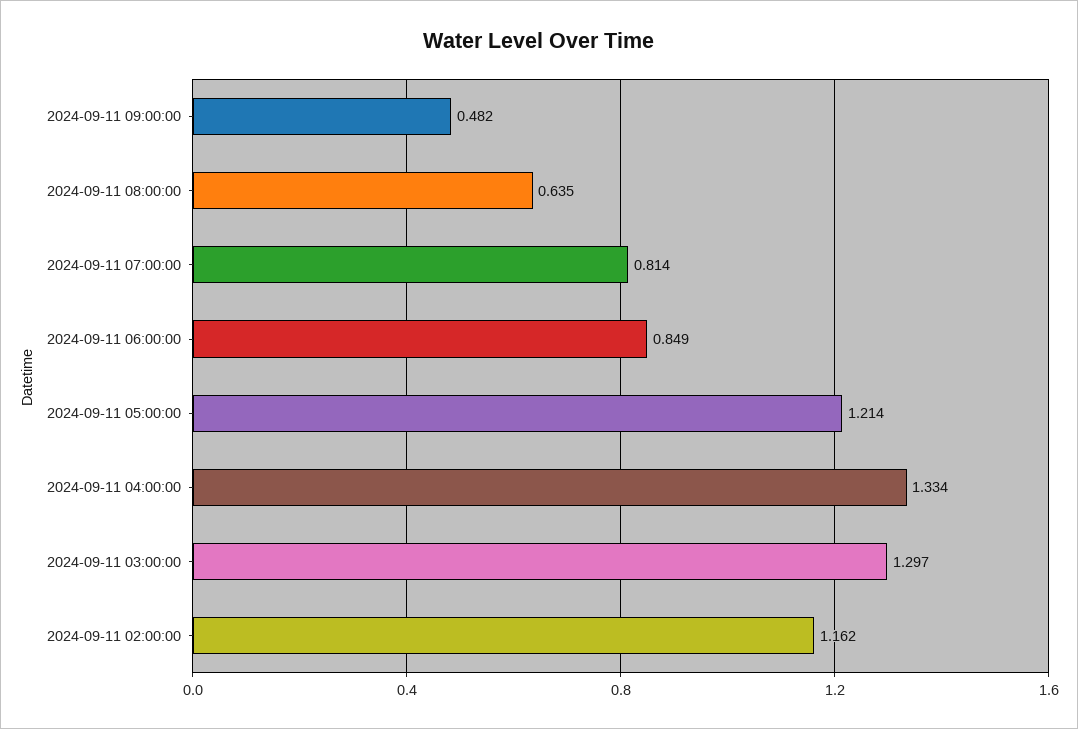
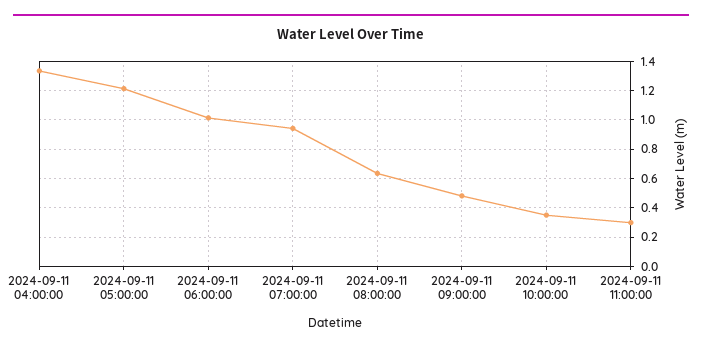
2024-09-11 07:00:00: 0.814 -> 0.95
2024-09-11 06:00:00: 0.849 -> 1
2024-09-11 03:00:00: 1.297 -> none
2024-09-11 02:00:00: 1.162 -> none
2024-09-11 10:00:00: none -> 0.35
2024-09-11 11:00:00: none -> 0.3

